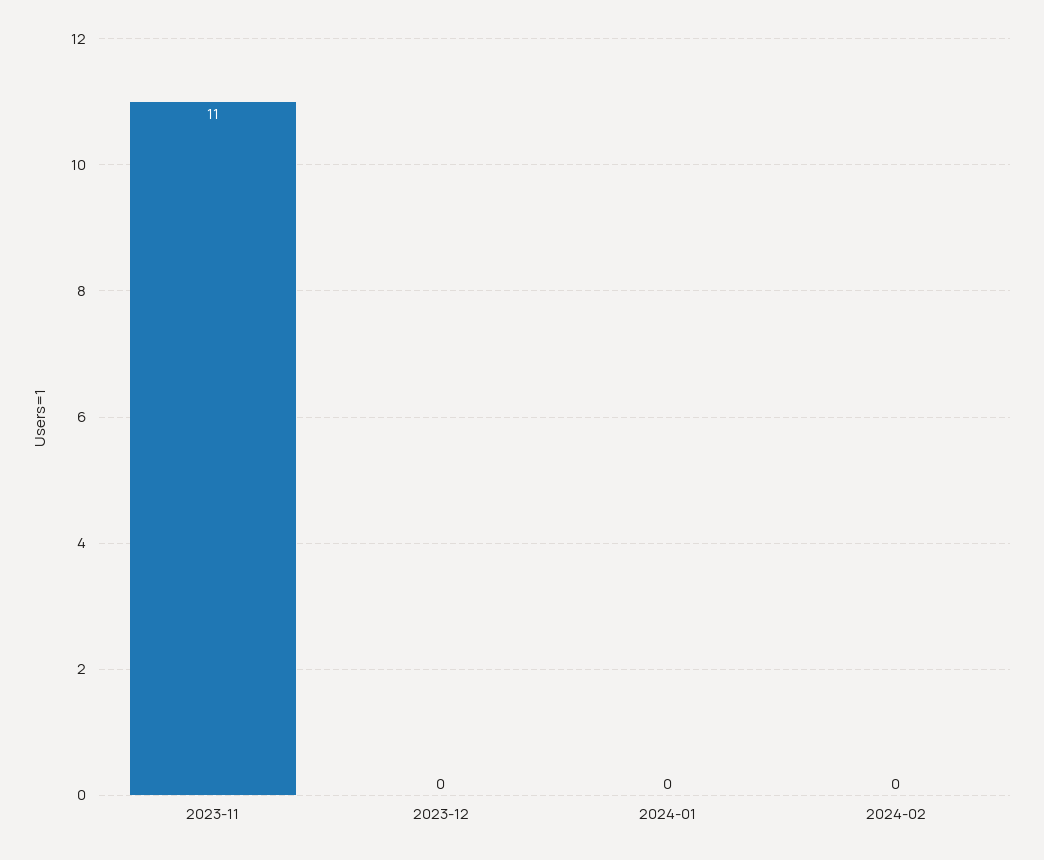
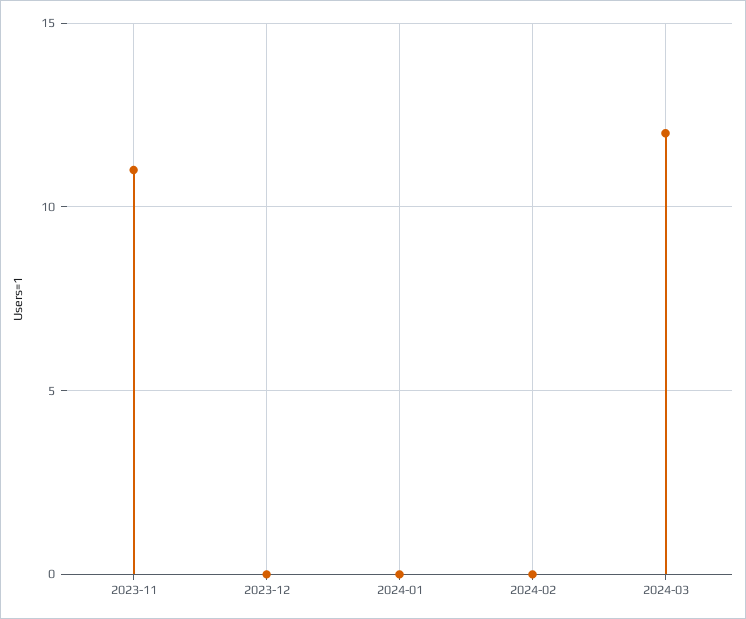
2024-03: none -> 12

